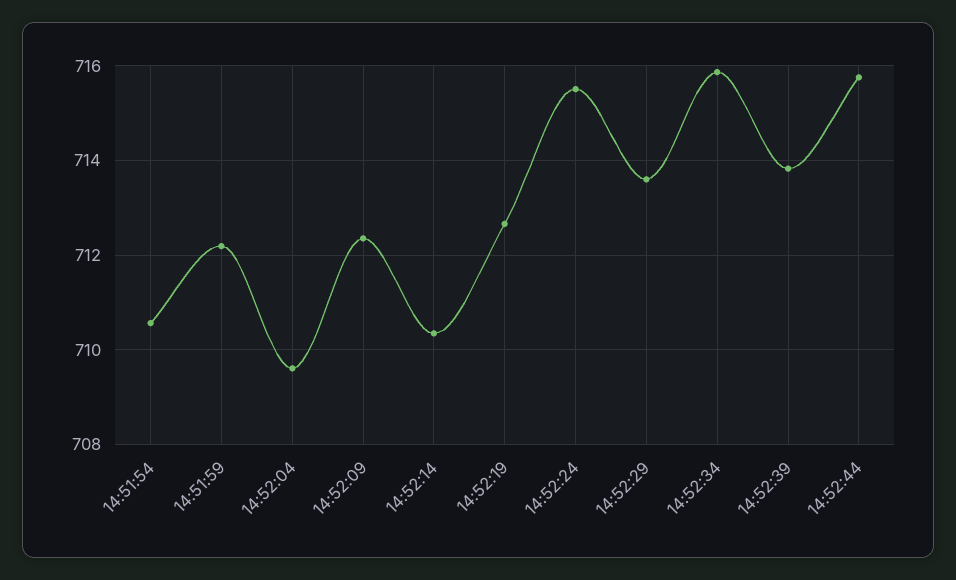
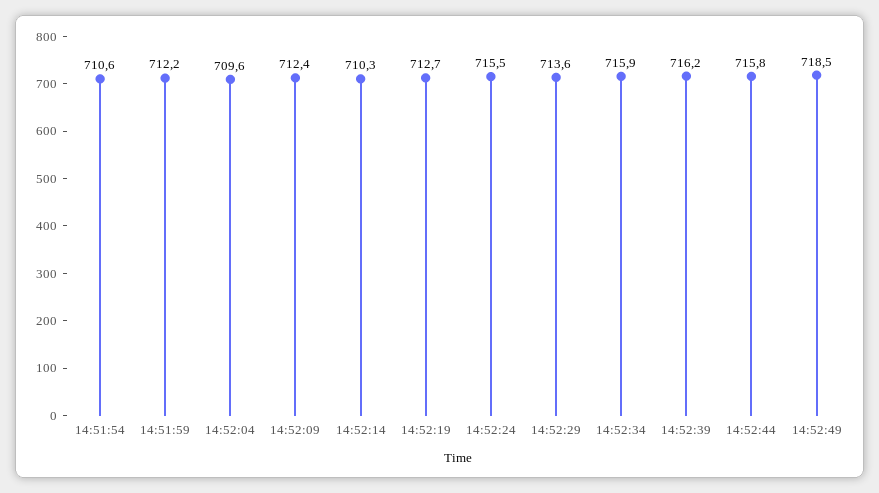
14:52:39: 713.8 -> 716.2
14:52:49: none -> 718.5

